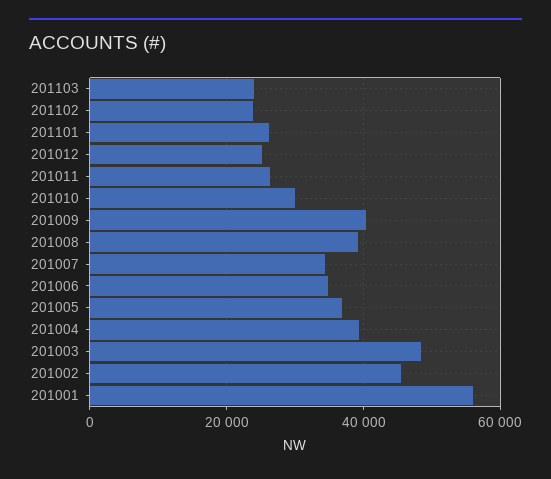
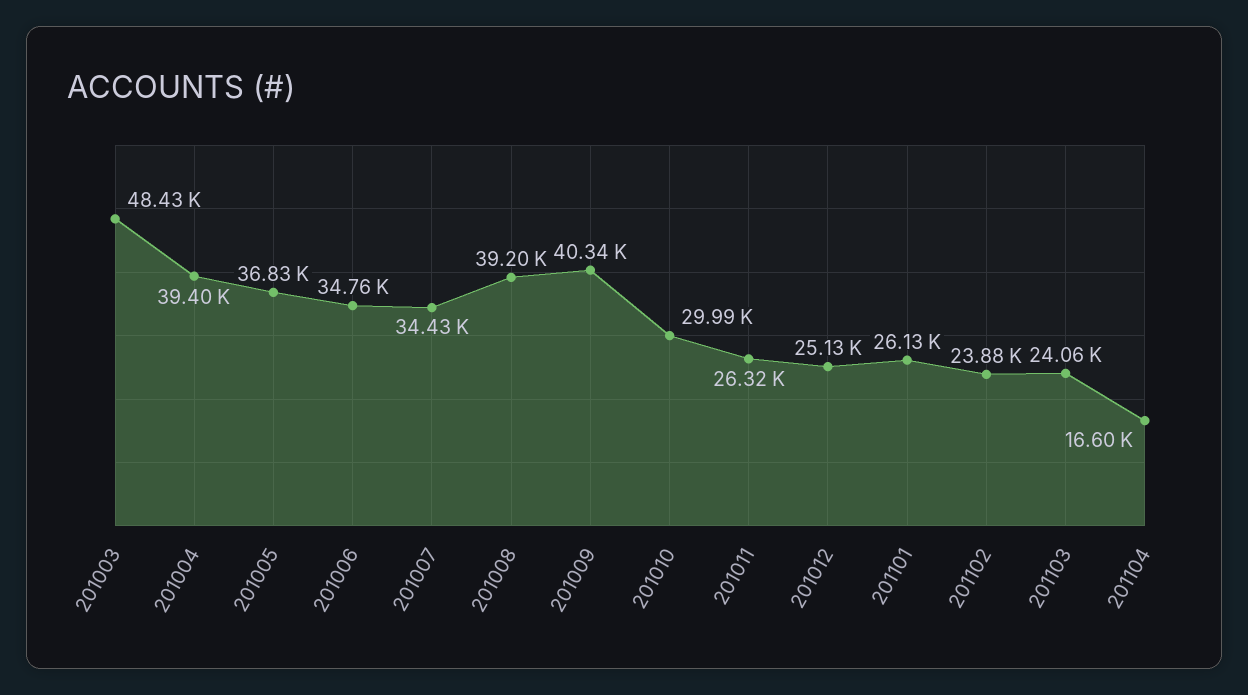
201002: 46000 -> none
201001: 56000 -> none
201104: none -> 16600

